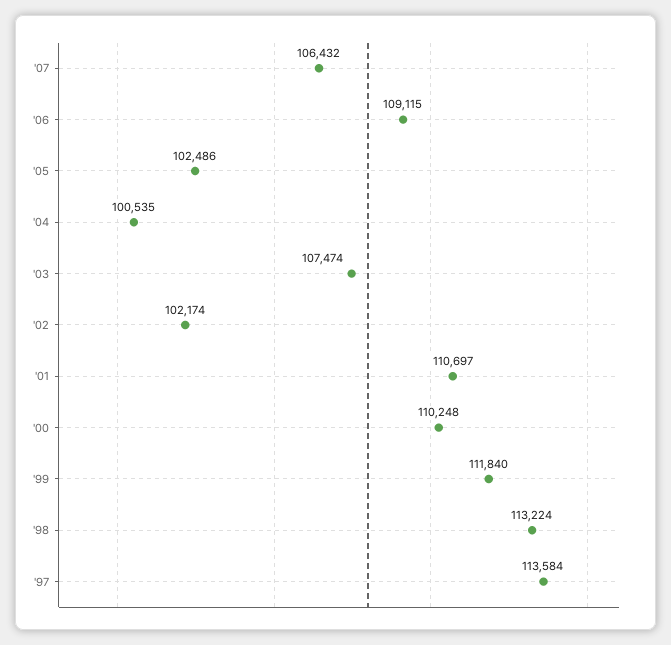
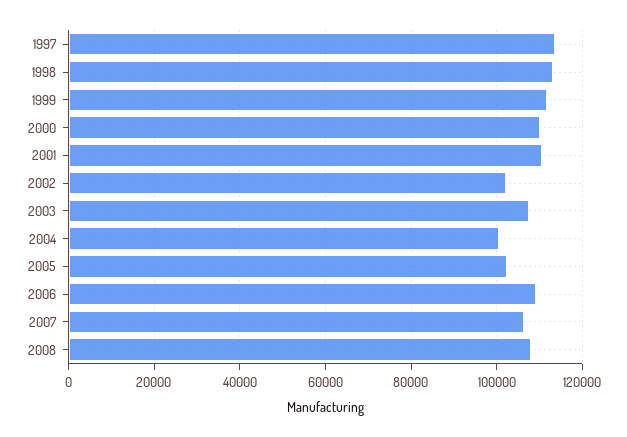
2008: none -> 108000

